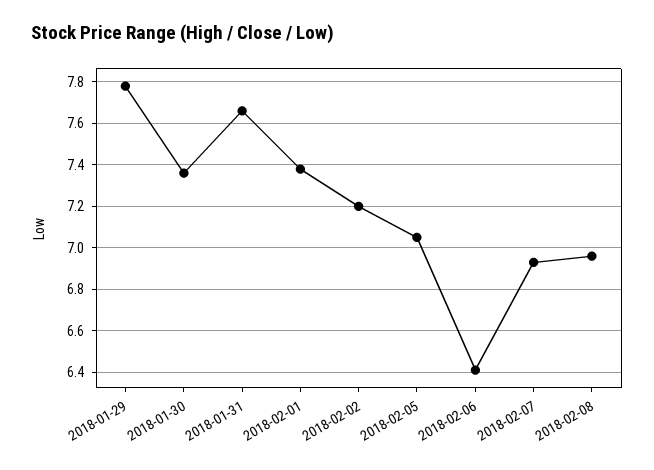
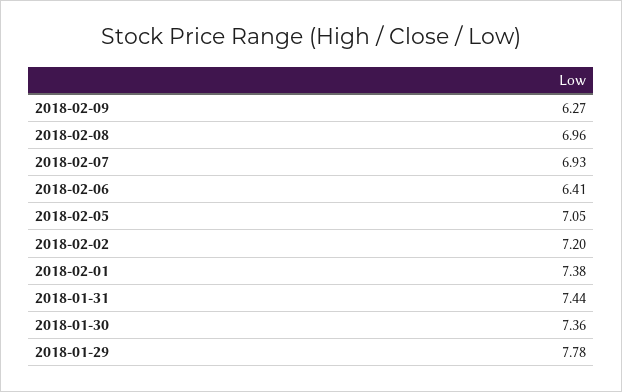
2018-01-31: 7.65 -> 7.44
2018-02-09: none -> 6.27

